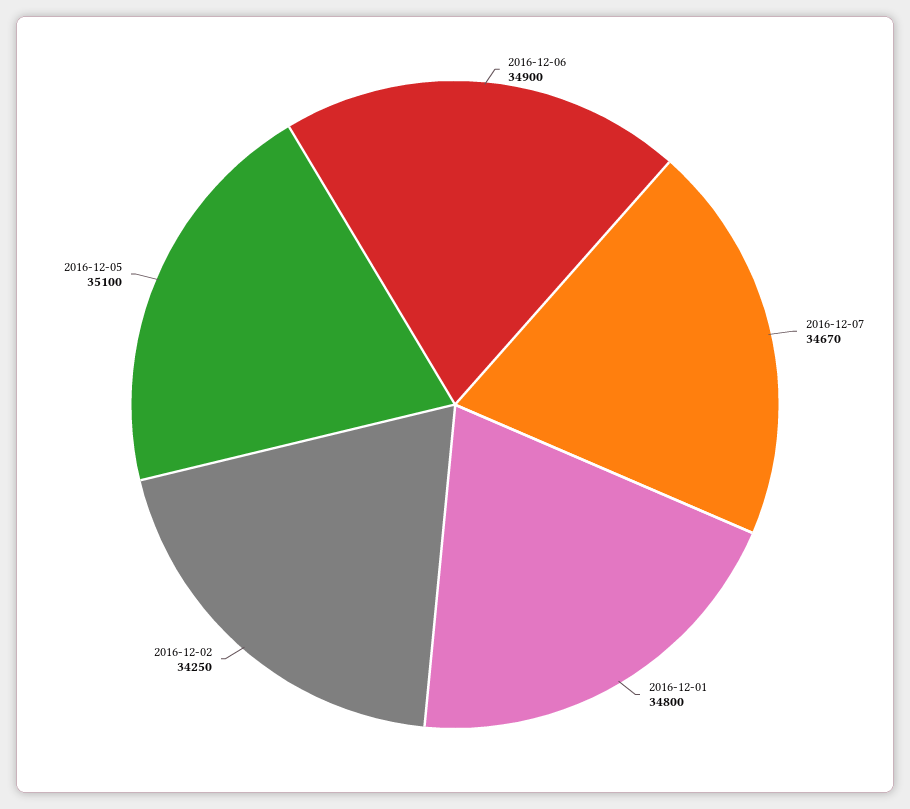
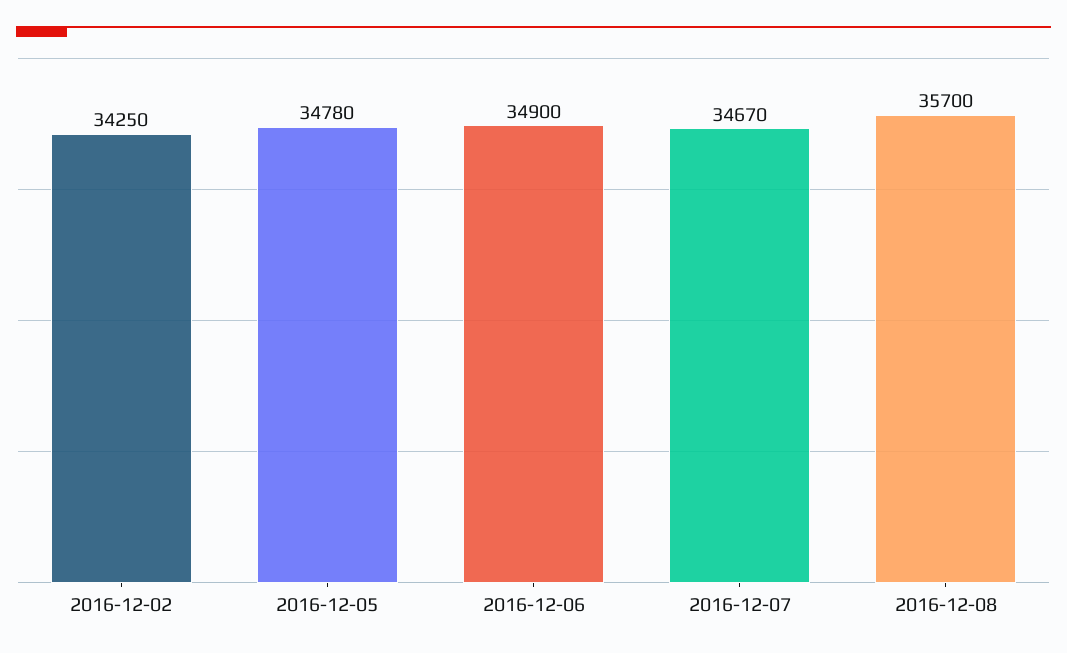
2016-12-01: 34800 -> none
2016-12-05: 35100 -> 34780
2016-12-08: none -> 35700

